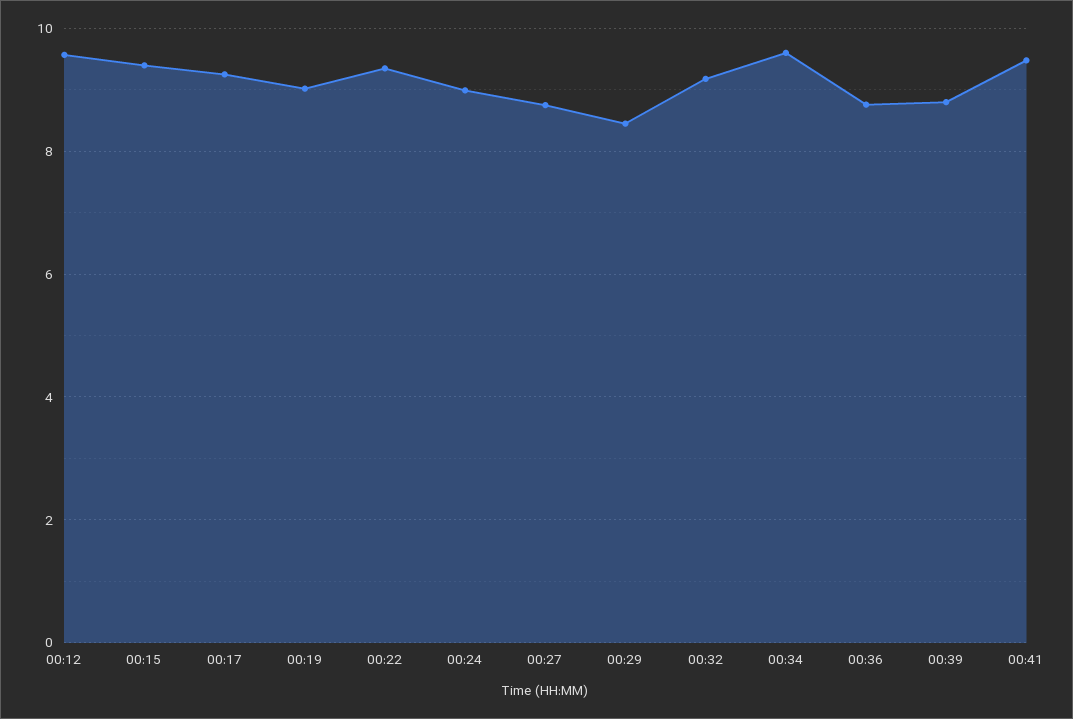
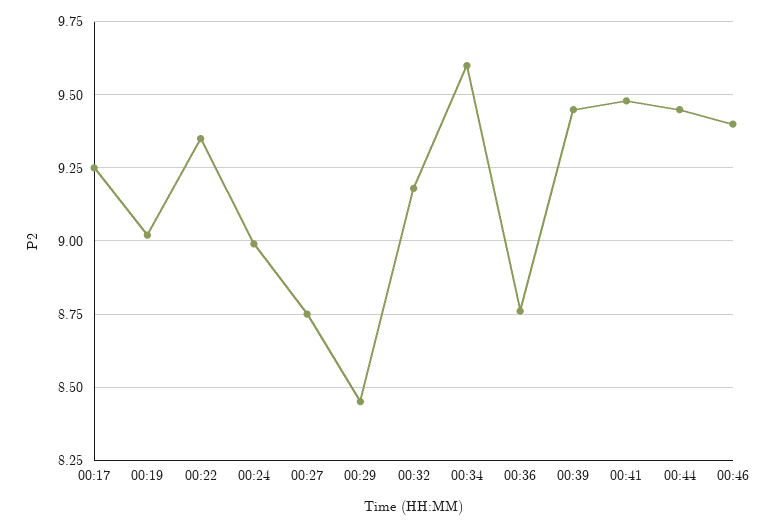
00:12: 9.6 -> none
00:15: 9.4 -> none
00:39: 8.8 -> 9.45
00:44: none -> 9.45
00:46: none -> 9.4

